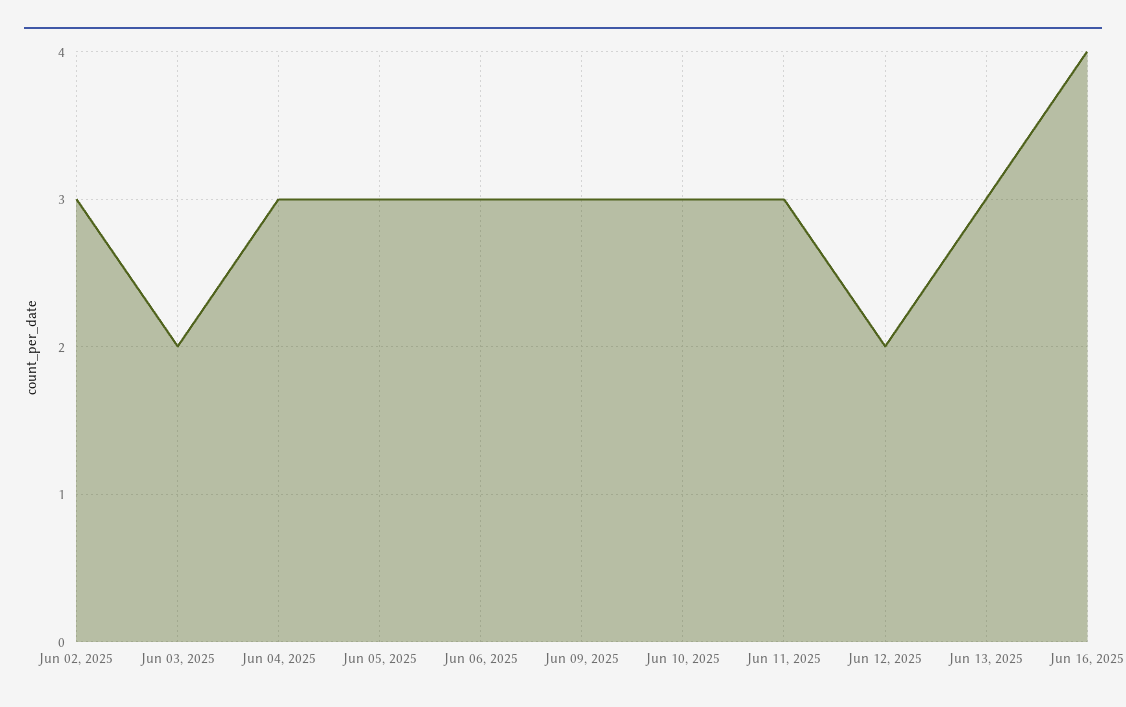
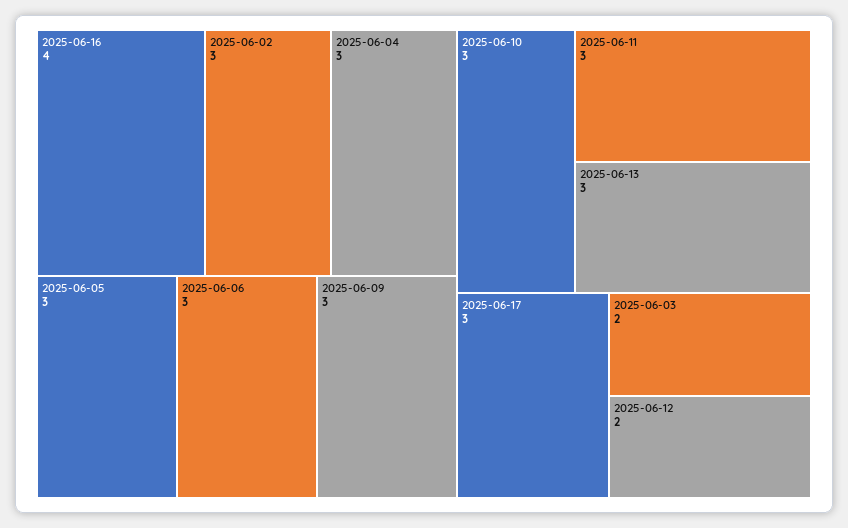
2025-06-17: none -> 3

